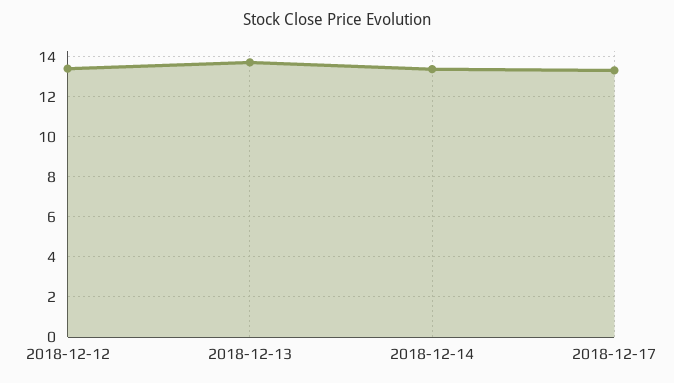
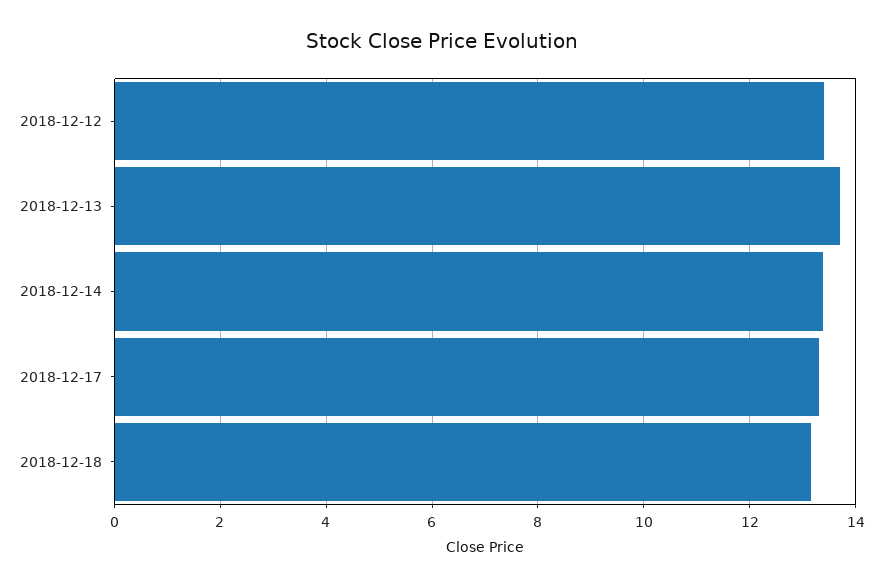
2018-12-18: none -> 13.2

